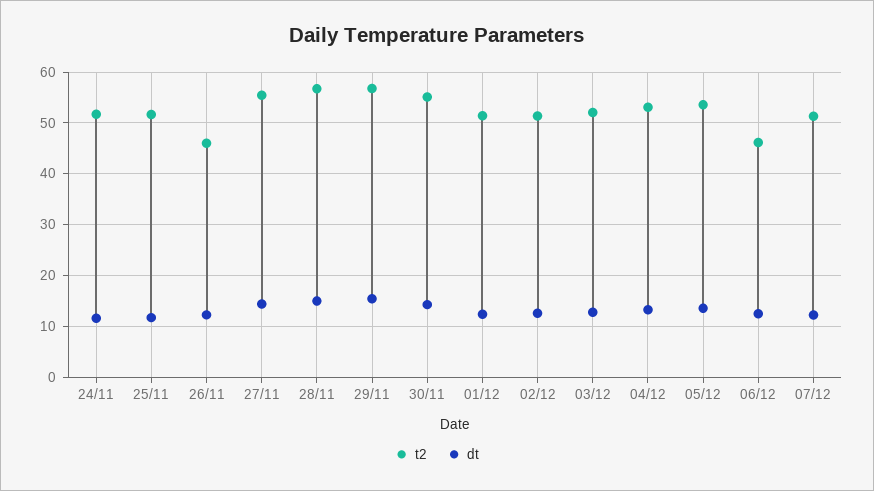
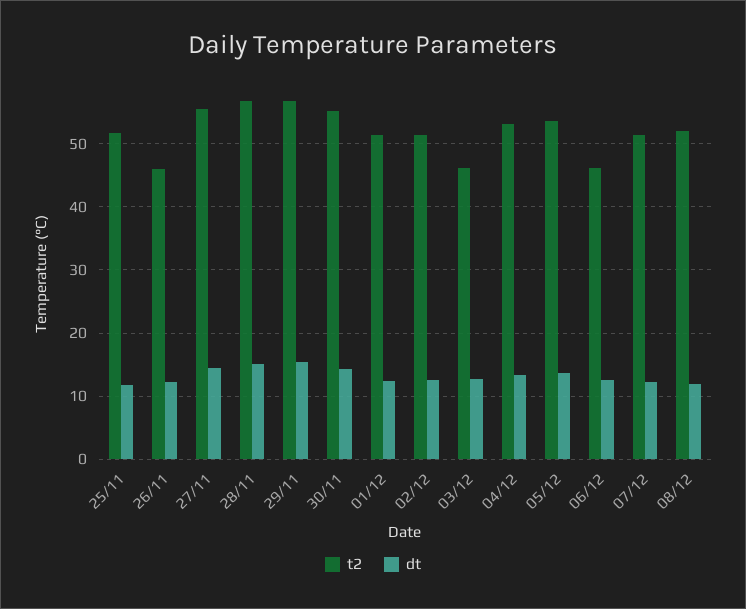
t2, 24/11: 52 -> none
dt, 24/11: 12 -> none
t2, 03/12: 52 -> 46
t2, 08/12: none -> 52
dt, 08/12: none -> 12

